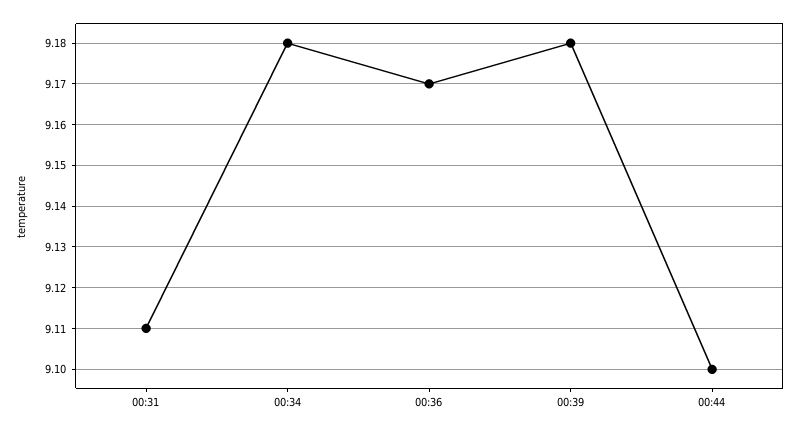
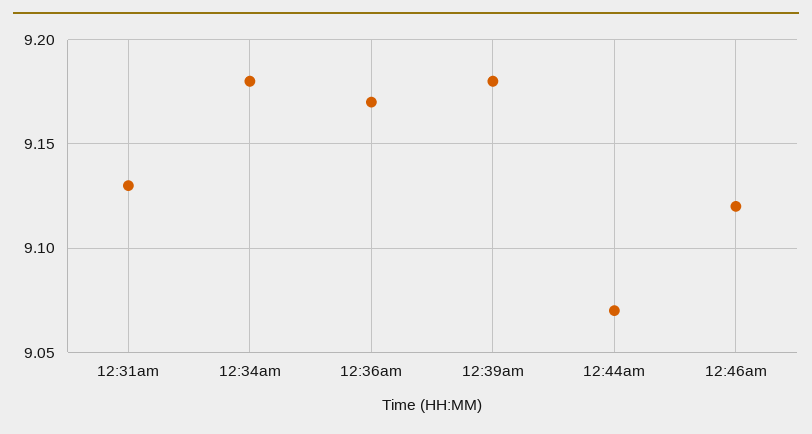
00:31: 9.11 -> 9.13
00:44: 9.1 -> 9.07
12:46am: none -> 9.12

